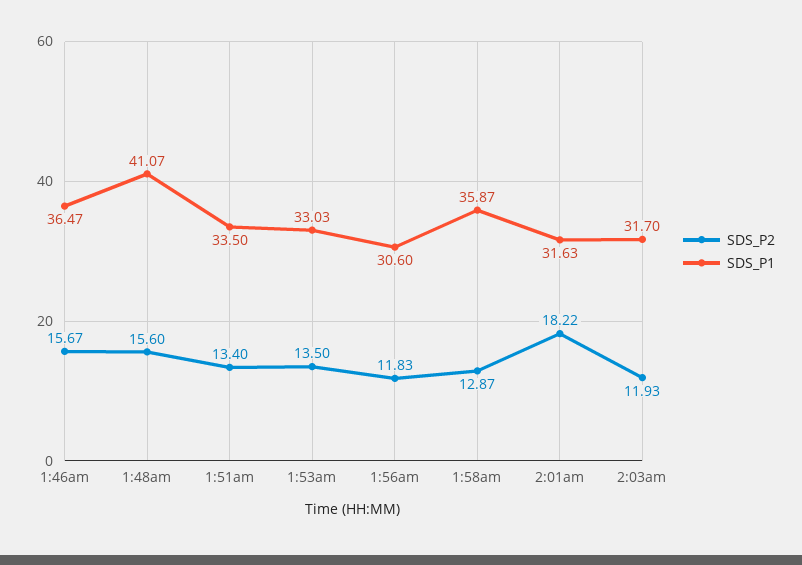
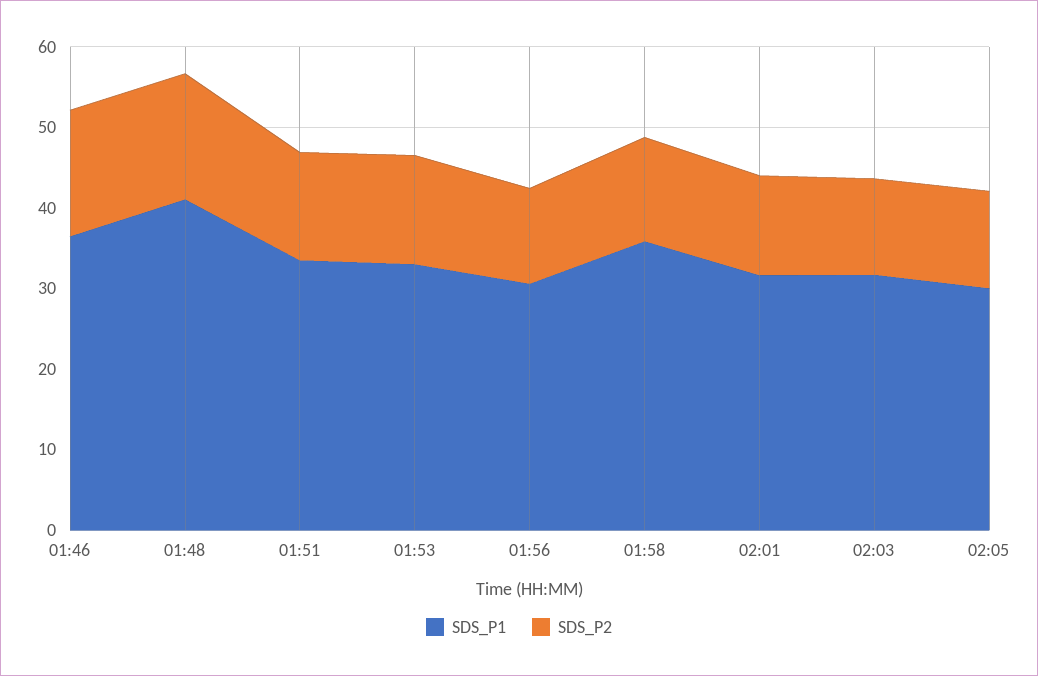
SDS_P2, 2:01am: 18.22 -> 12
SDS_P1, 02:05: none -> 30
SDS_P2, 02:05: none -> 12

